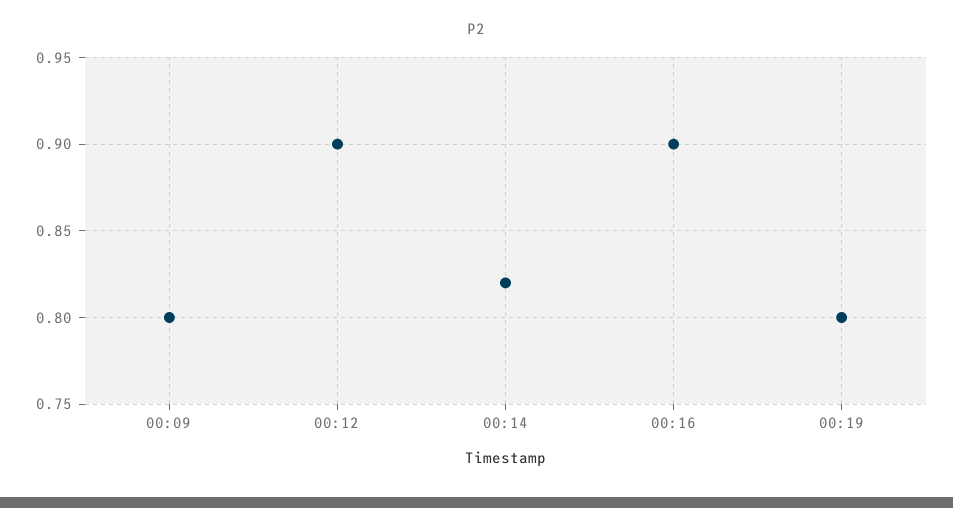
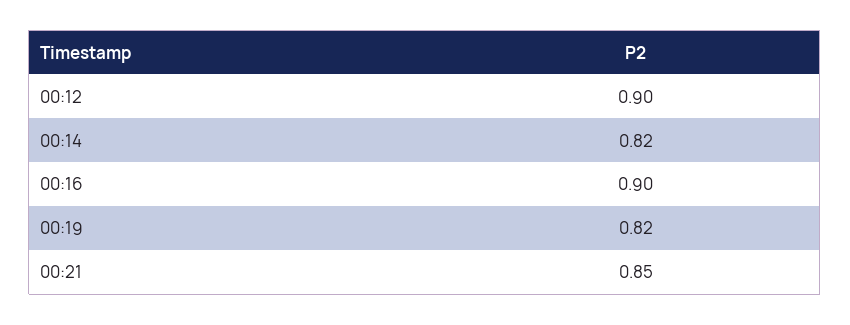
00:09: 0.8 -> none
00:19: 0.8 -> 0.82
00:21: none -> 0.85

